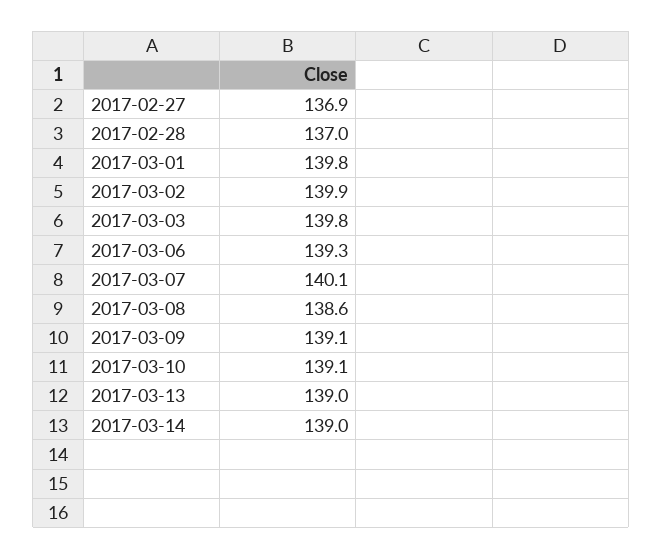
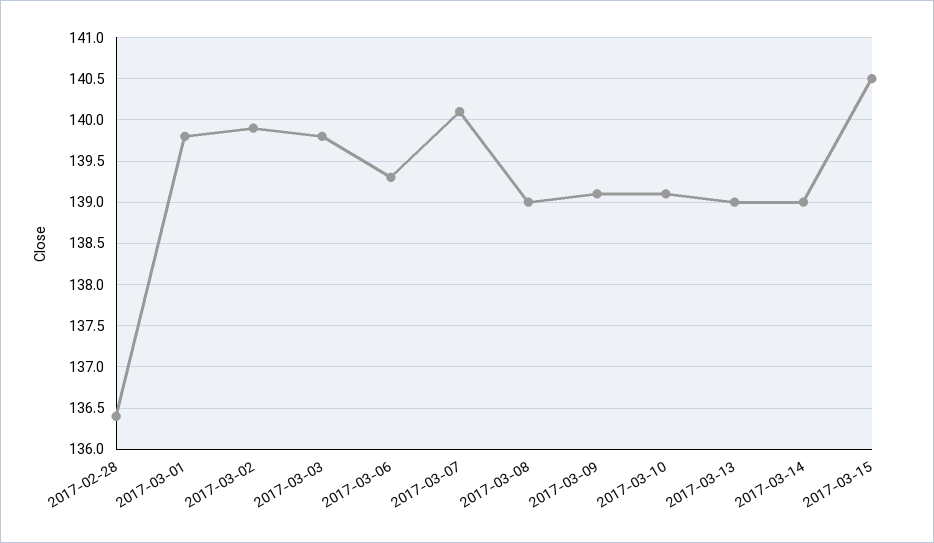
2017-02-27: 136.9 -> none
2017-02-28: 137 -> 136.4
2017-03-08: 138.6 -> 139
2017-03-15: none -> 140.5

